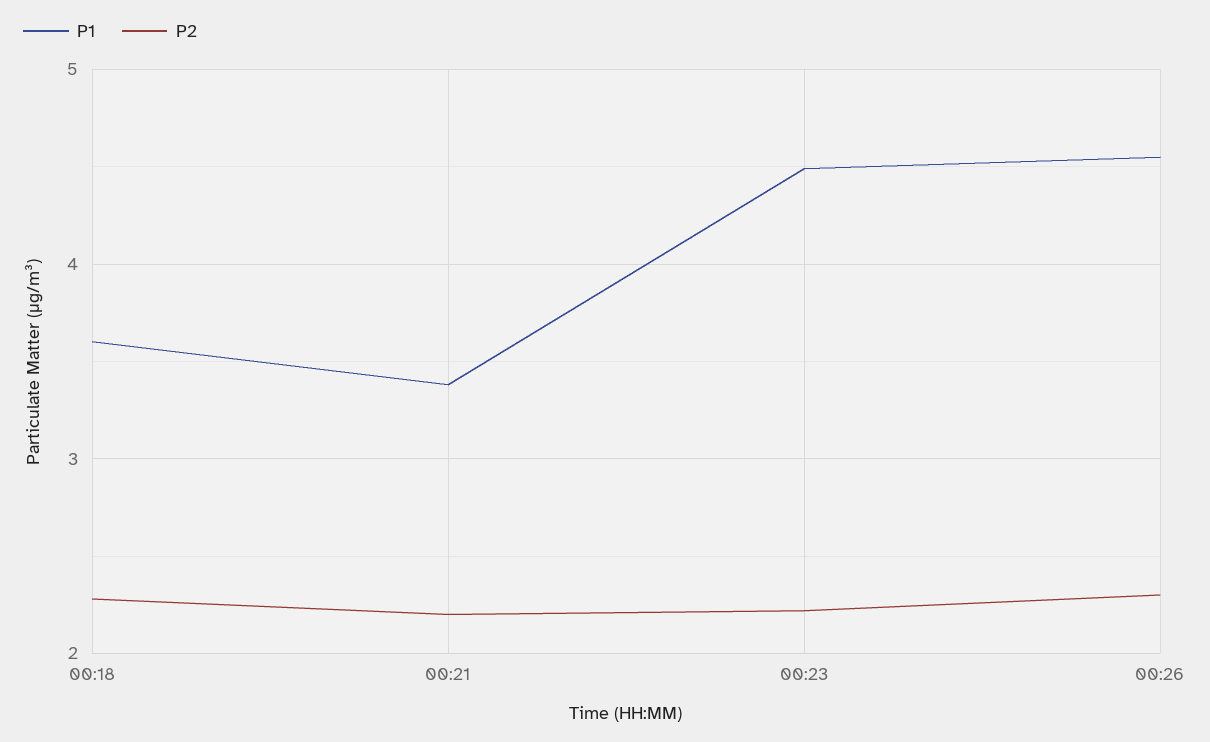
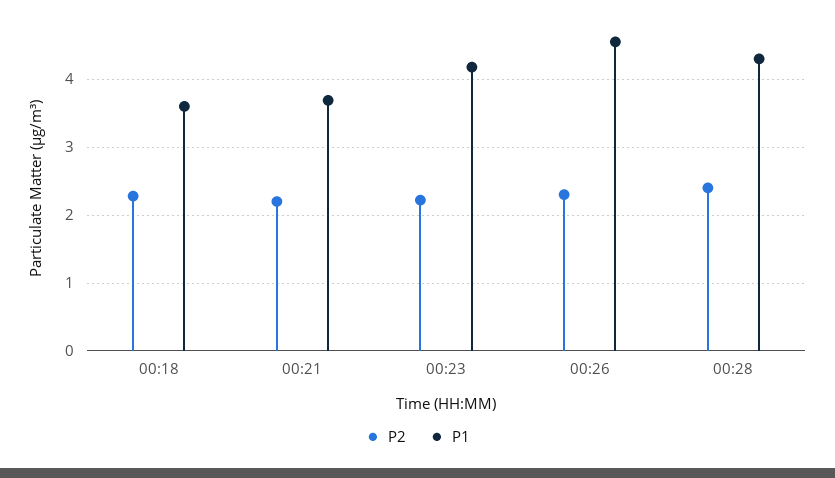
P1, 00:21: 3.4 -> 3.7
P1, 00:23: 4.5 -> 4.2
P2, 00:28: none -> 2.4
P1, 00:28: none -> 4.3

